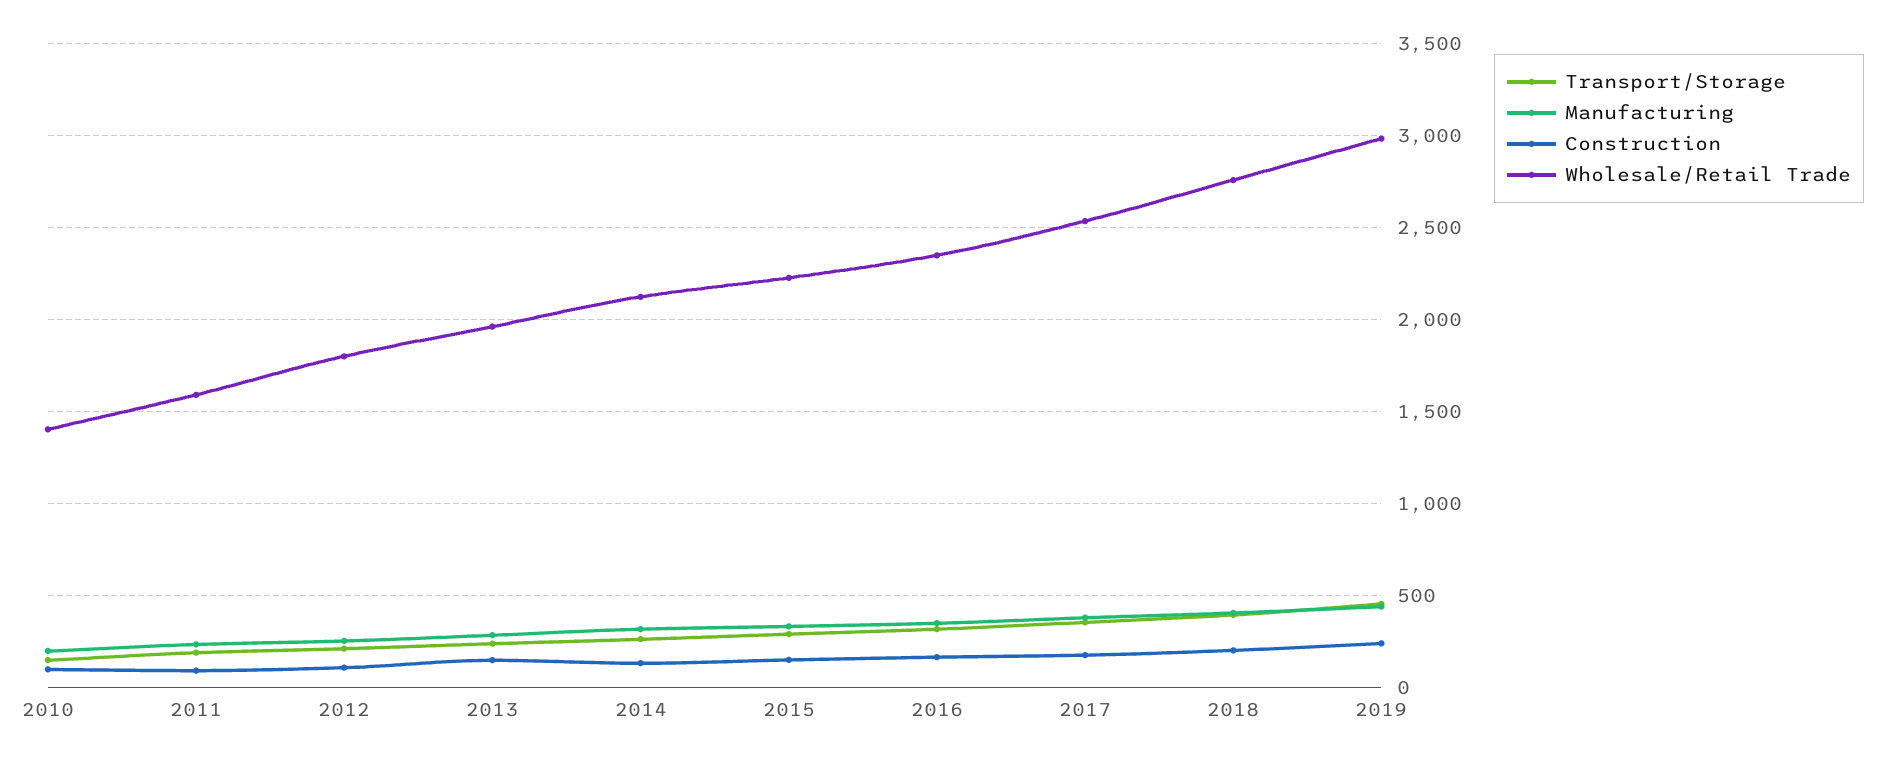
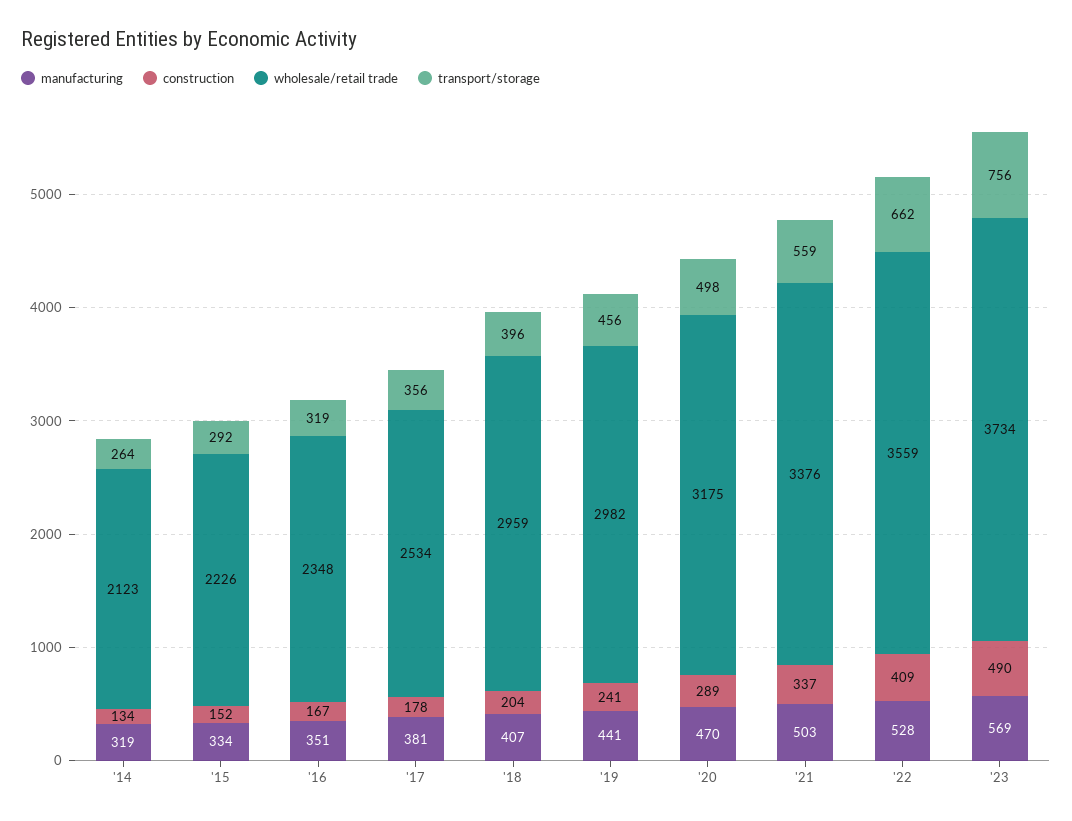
Transport/Storage, 2010: 150 -> none
Manufacturing, 2010: 200 -> none
Construction, 2010: 100 -> none
Wholesale/Retail Trade, 2010: 1400 -> none
Transport/Storage, 2011: 200 -> none
Manufacturing, 2011: 250 -> none
Construction, 2011: 100 -> none
Wholesale/Retail Trade, 2011: 1600 -> none
Transport/Storage, 2012: 200 -> none
Manufacturing, 2012: 250 -> none
Construction, 2012: 100 -> none
Wholesale/Retail Trade, 2012: 1800 -> none
Transport/Storage, 2013: 250 -> none
Manufacturing, 2013: 300 -> none
Construction, 2013: 150 -> none
Wholesale/Retail Trade, 2013: 1950 -> none
Wholesale/Retail Trade, 2018: 2750 -> 2959
Manufacturing, '20: none -> 470
Construction, '20: none -> 289
Wholesale/Retail Trade, '20: none -> 3175
Transport/Storage, '20: none -> 498
Manufacturing, '21: none -> 503
Construction, '21: none -> 337
Wholesale/Retail Trade, '21: none -> 3376
Transport/Storage, '21: none -> 559
Manufacturing, '22: none -> 528
Construction, '22: none -> 409
Wholesale/Retail Trade, '22: none -> 3559
Transport/Storage, '22: none -> 662
Manufacturing, '23: none -> 569
Construction, '23: none -> 490
Wholesale/Retail Trade, '23: none -> 3734
Transport/Storage, '23: none -> 756

